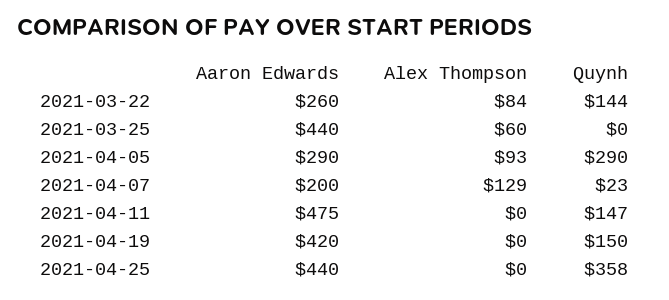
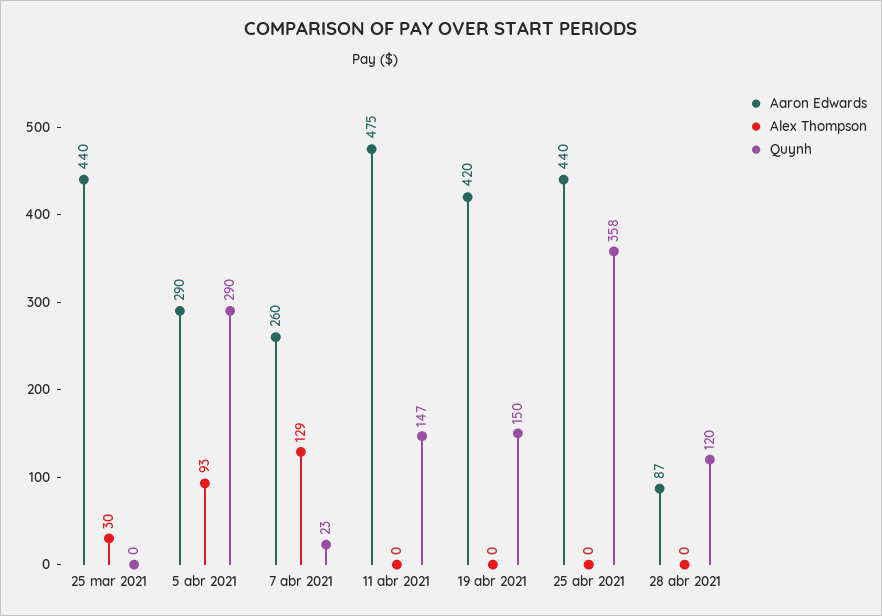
Aaron Edwards, 2021-03-22: 260 -> none
Alex Thompson, 2021-03-22: 84 -> none
Quynh, 2021-03-22: 144 -> none
Alex Thompson, 2021-03-25: 60 -> 30
Aaron Edwards, 2021-04-07: 200 -> 260
Aaron Edwards, 28 abr 2021: none -> 87
Alex Thompson, 28 abr 2021: none -> 0
Quynh, 28 abr 2021: none -> 120

